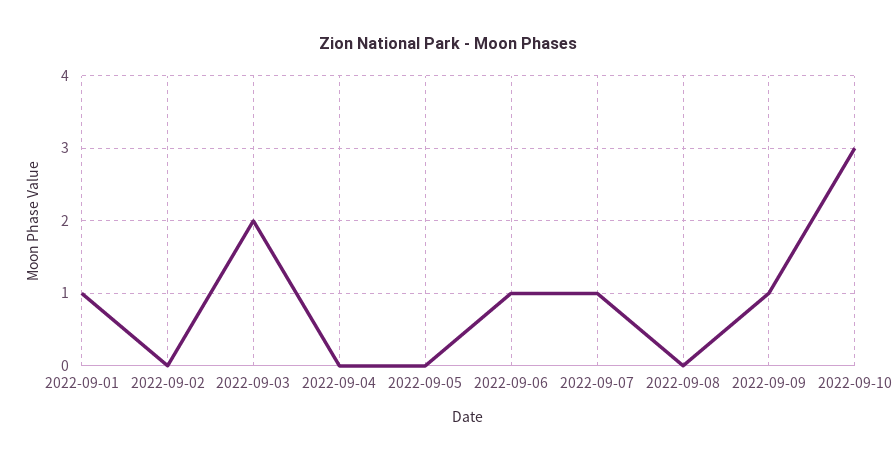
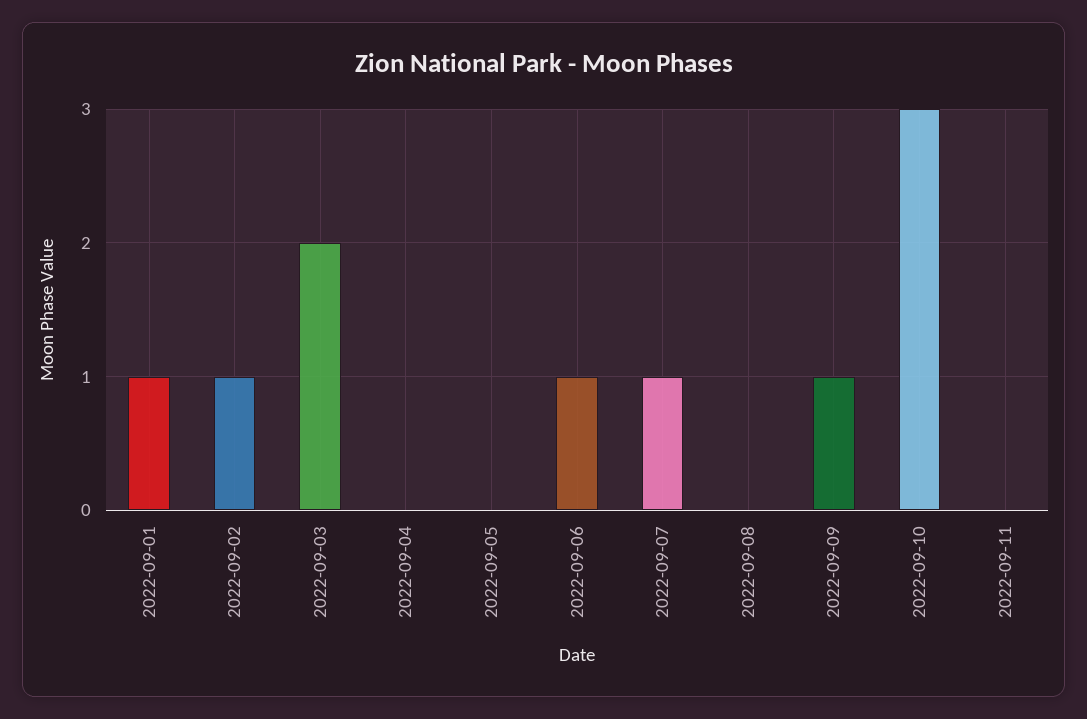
2022-09-02: 0 -> 1
2022-09-11: none -> 0

